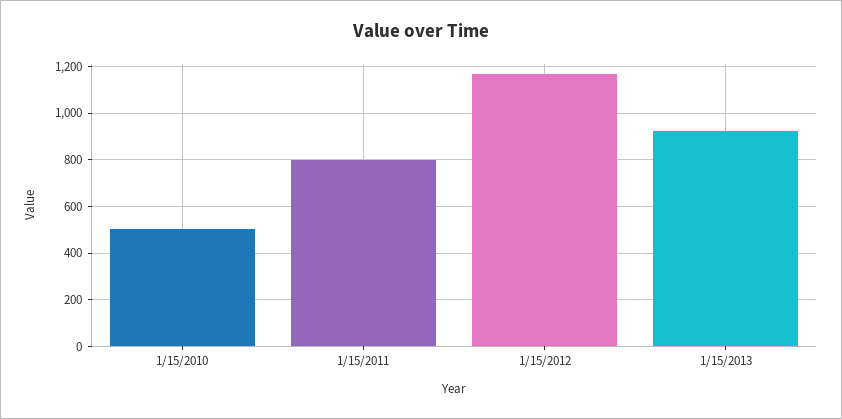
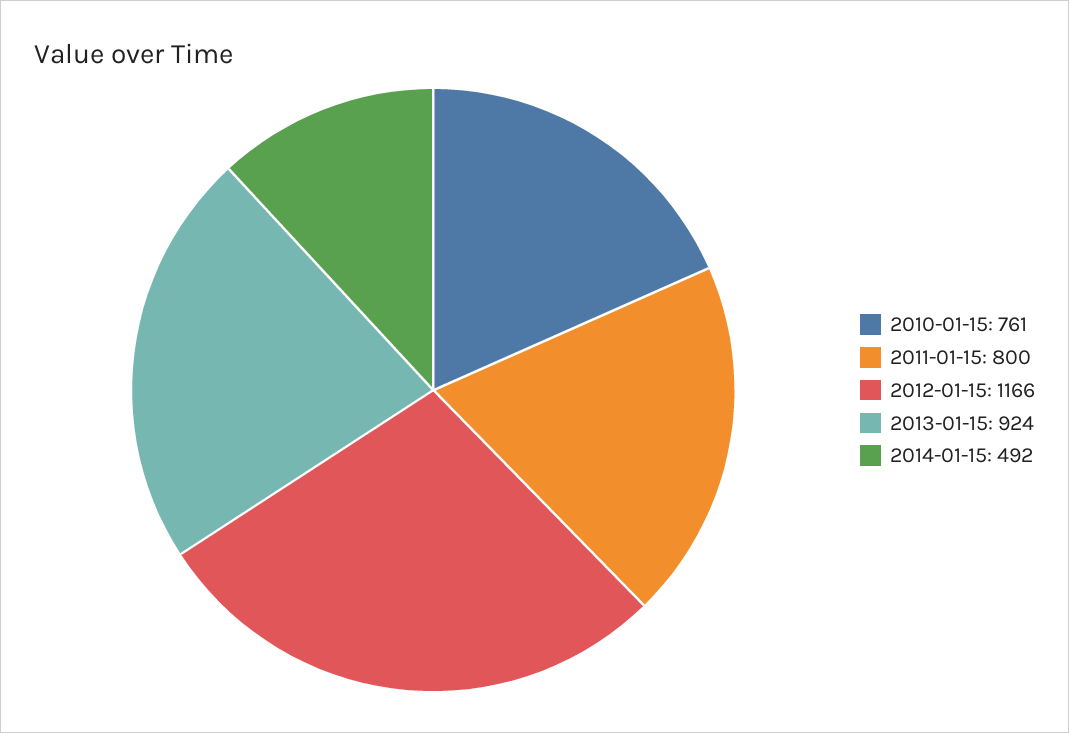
1/15/2010: 500 -> 761
2014-01-15: none -> 492

